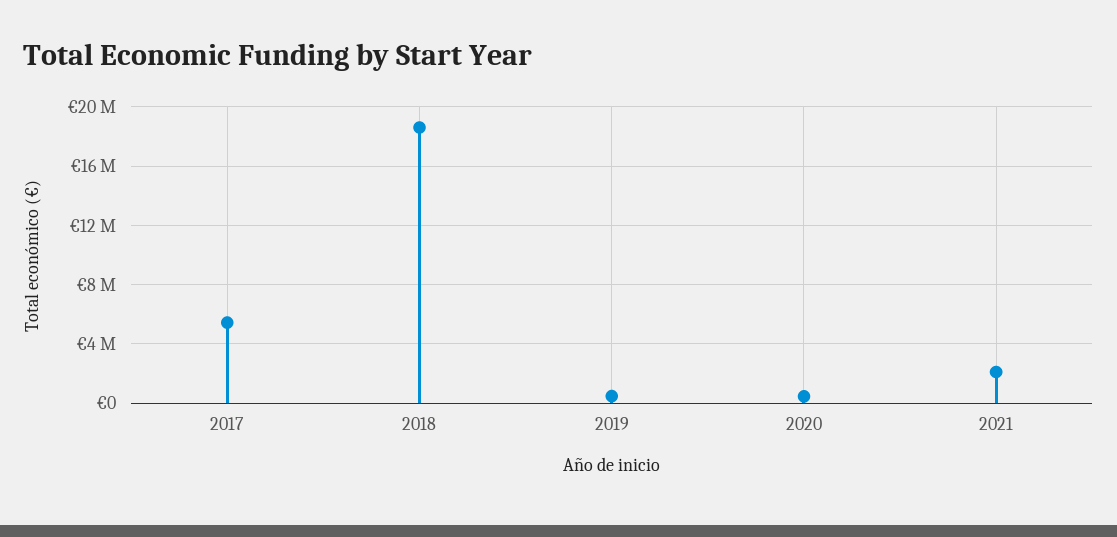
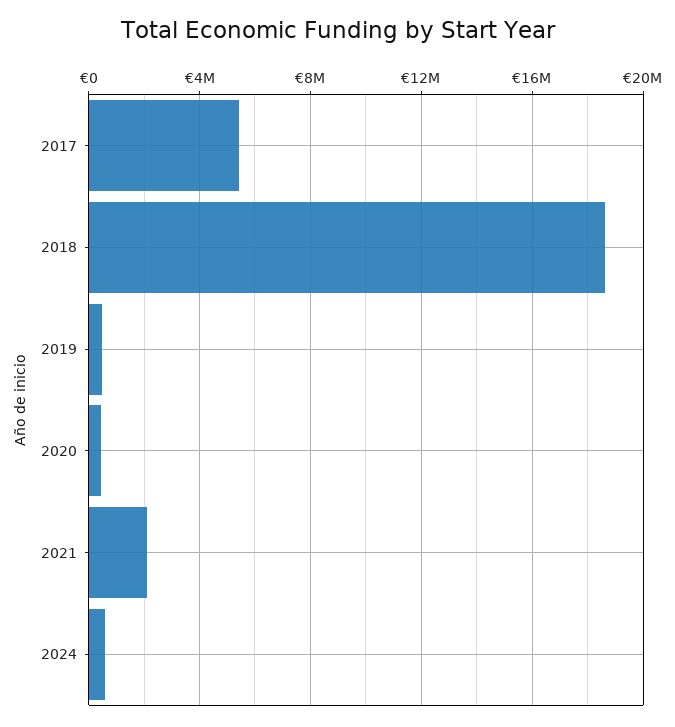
2024: none -> 500000

